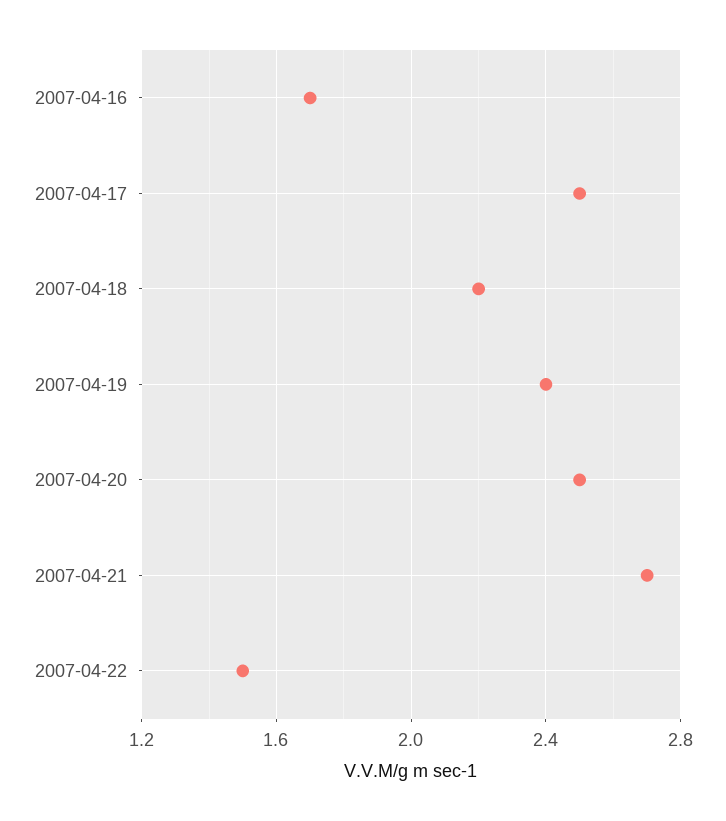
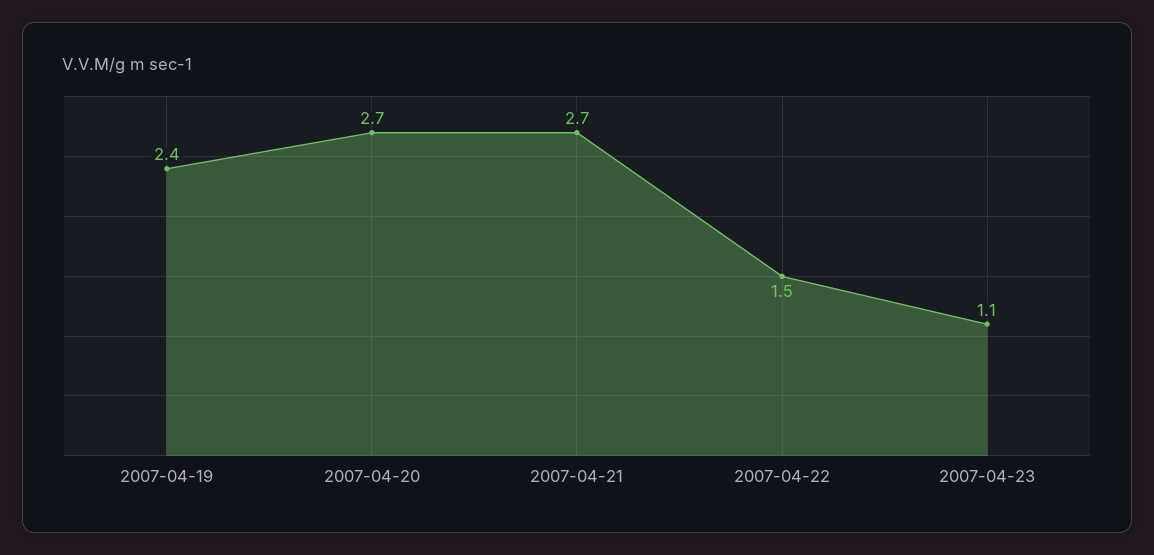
2007-04-16: 1.7 -> none
2007-04-17: 2.5 -> none
2007-04-18: 2.2 -> none
2007-04-20: 2.5 -> 2.7
2007-04-23: none -> 1.1

